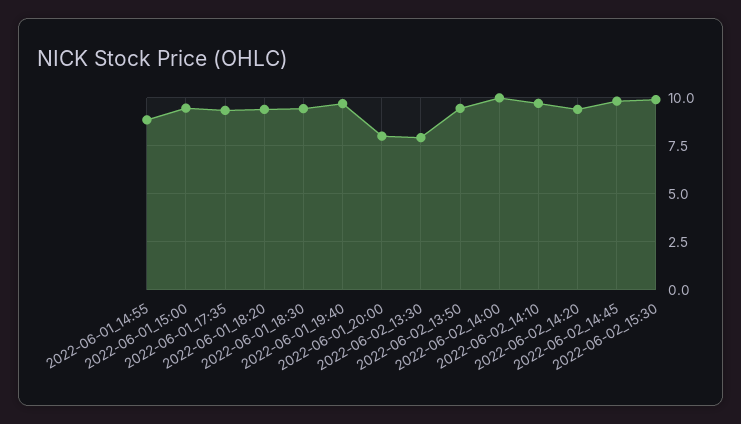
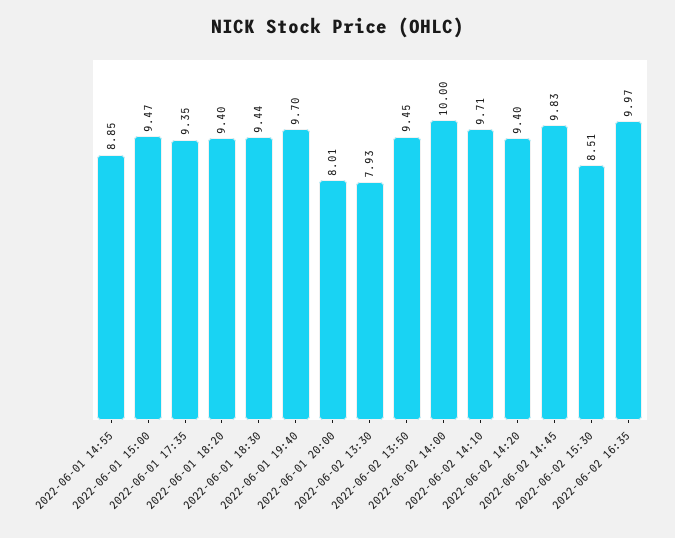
2022-06-02_15:30: 10 -> 8.51
2022-06-02 16:35: none -> 9.97

